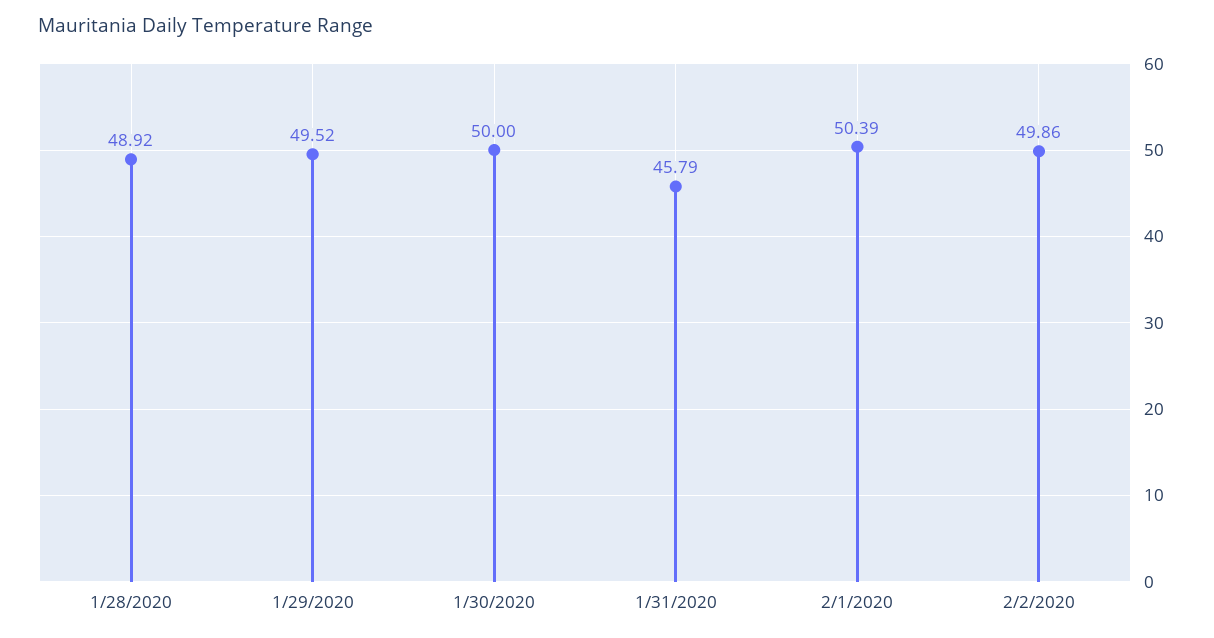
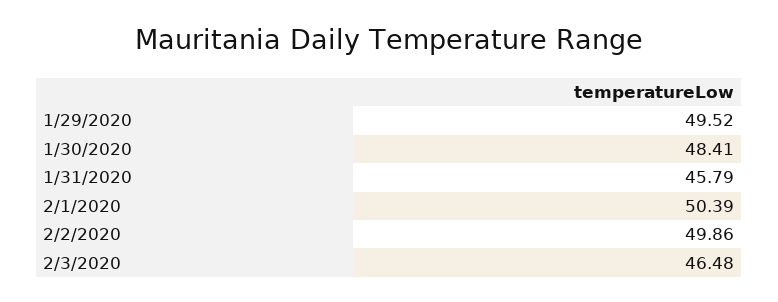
1/28/2020: 48.92 -> none
1/30/2020: 50 -> 48.41
2/3/2020: none -> 46.48

